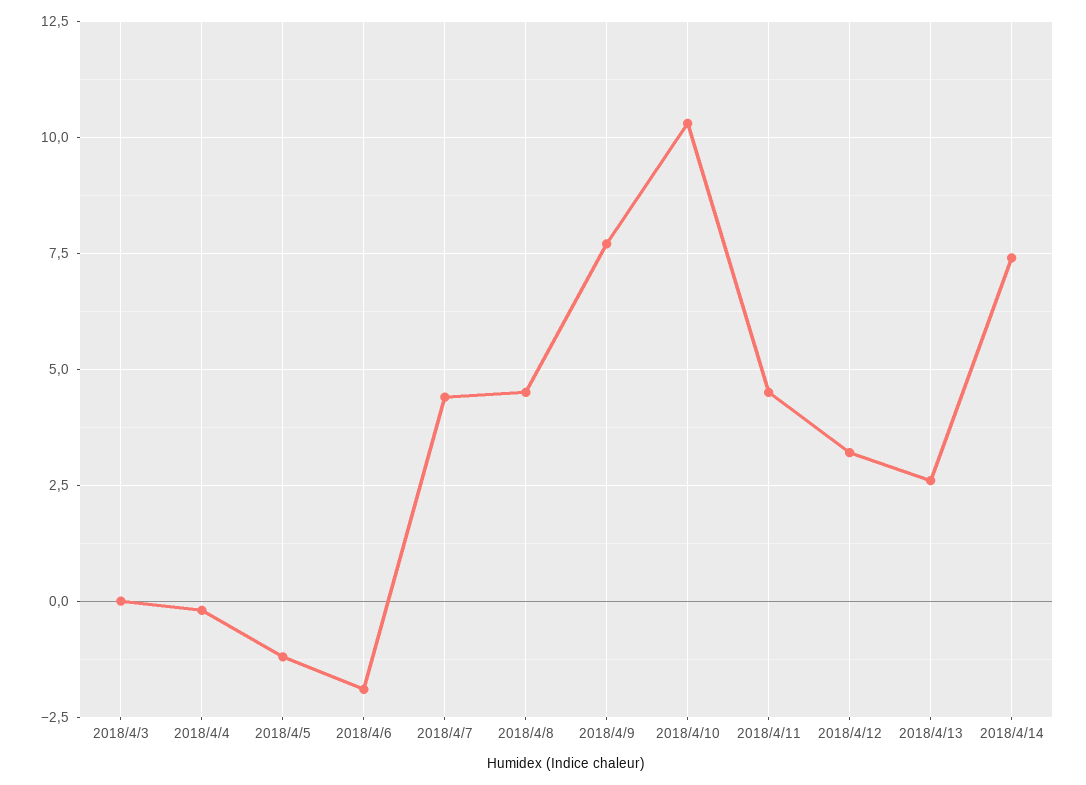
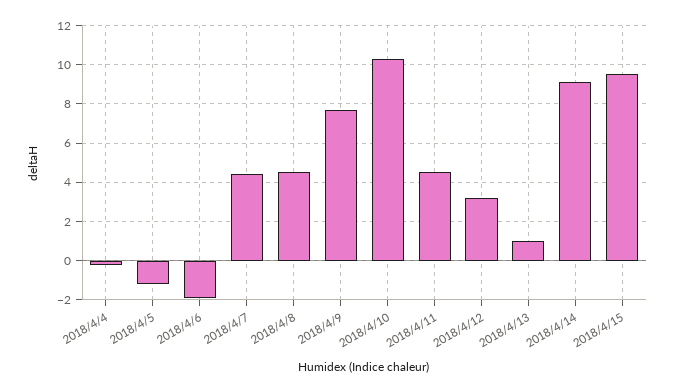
2018/4/3: 0 -> none
2018/4/13: 2.5 -> 1
2018/4/14: 7.5 -> 9
2018/4/15: none -> 9.5

